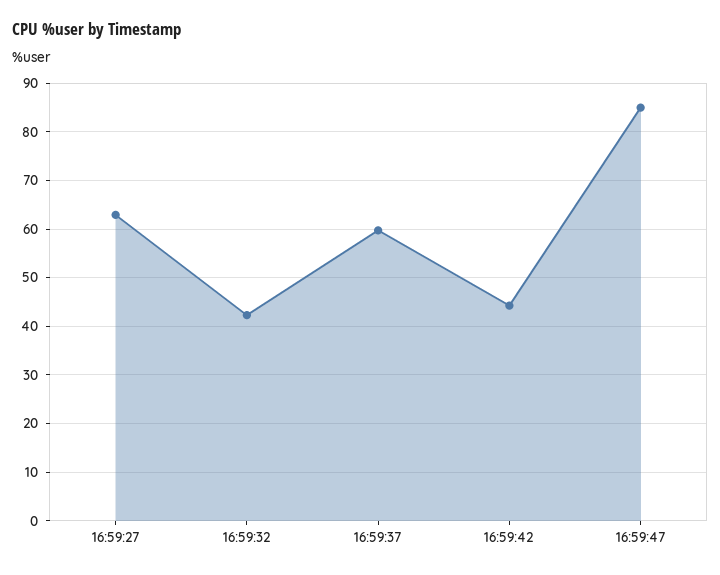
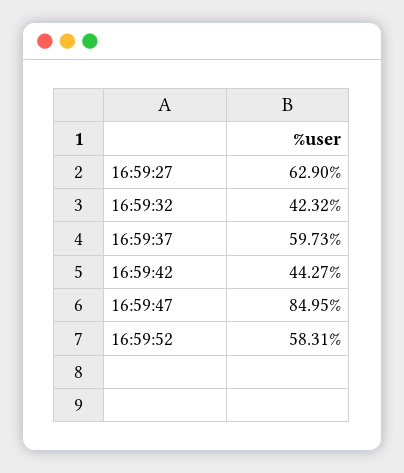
16:59:52: none -> 58.31

